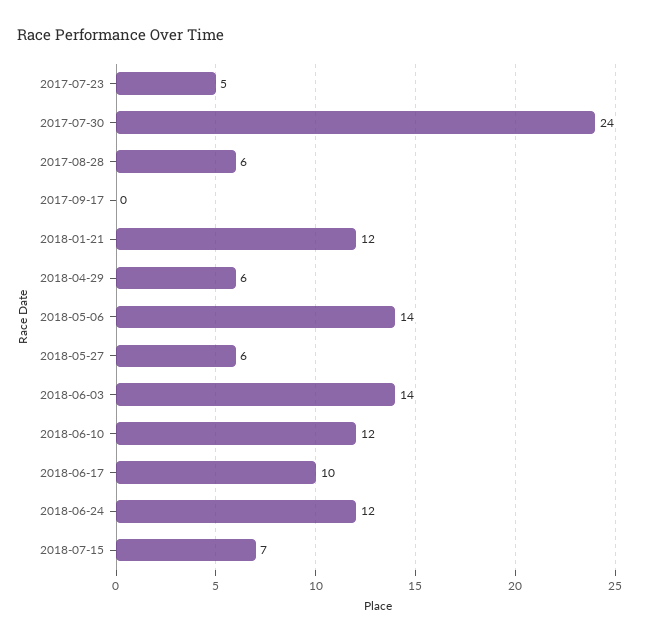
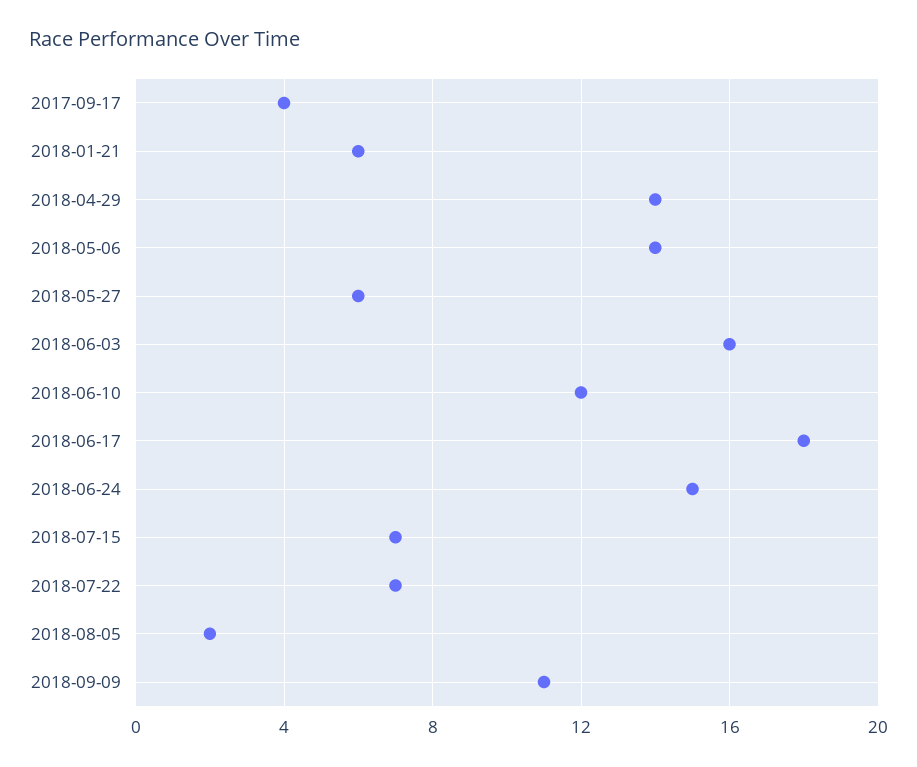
2017-07-23: 5 -> none
2017-07-30: 24 -> none
2017-08-28: 6 -> none
2017-09-17: 0 -> 4
2018-01-21: 12 -> 6
2018-04-29: 6 -> 14
2018-06-03: 14 -> 16
2018-06-17: 10 -> 18
2018-06-24: 12 -> 15
2018-07-22: none -> 7
2018-08-05: none -> 2
2018-09-09: none -> 11

